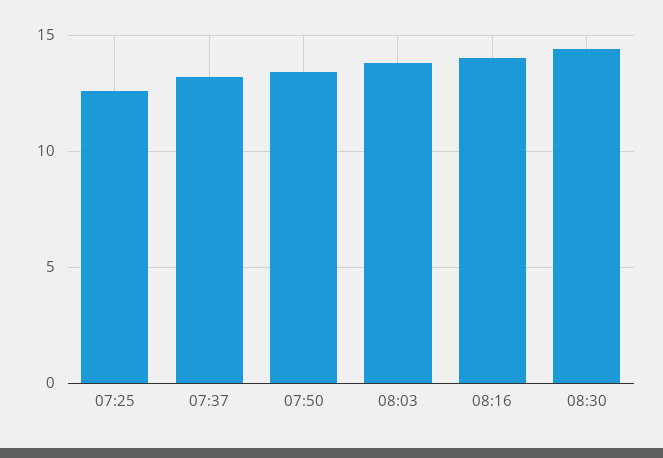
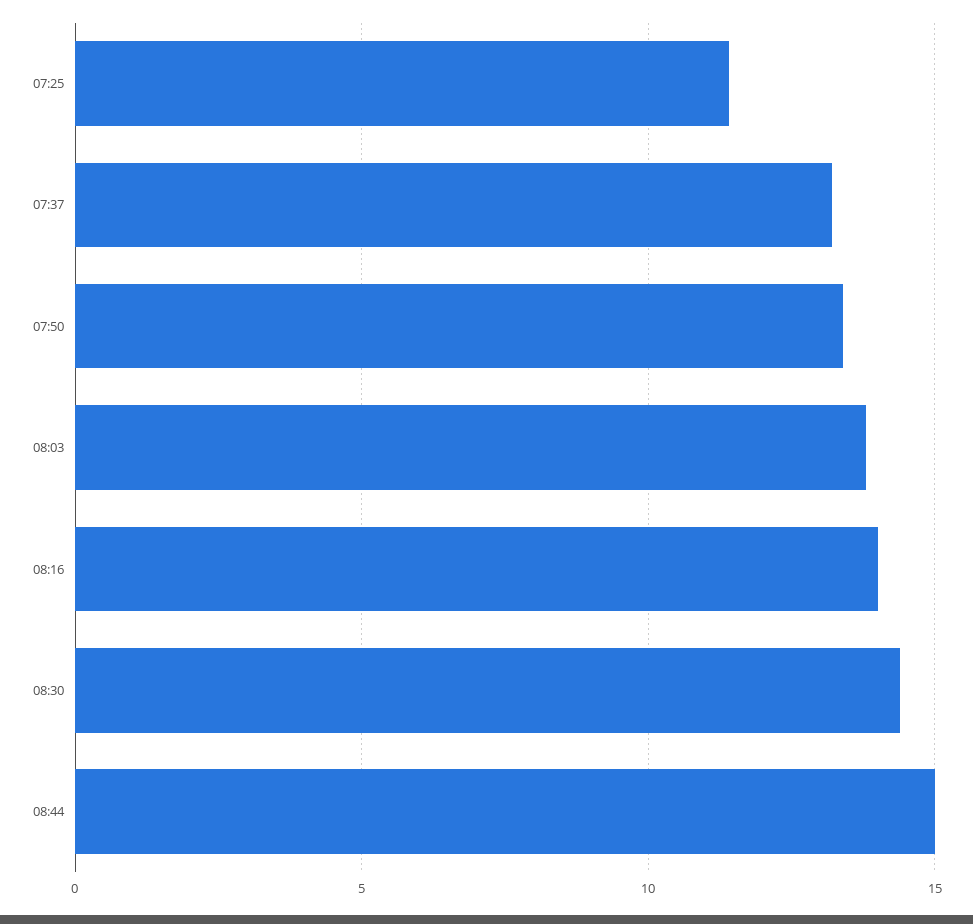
07:25: 12.5 -> 11.5
08:44: none -> 15

